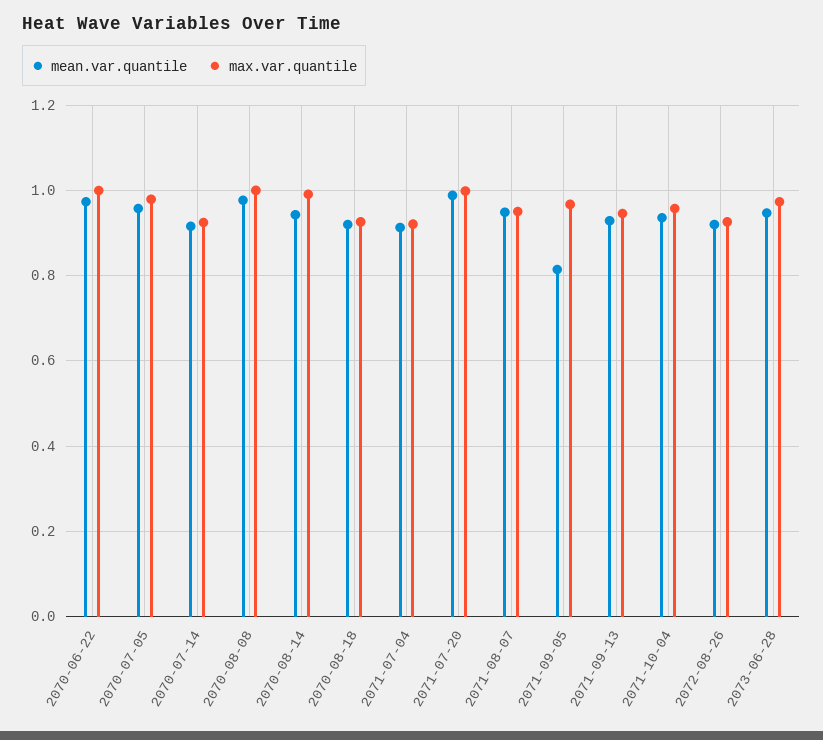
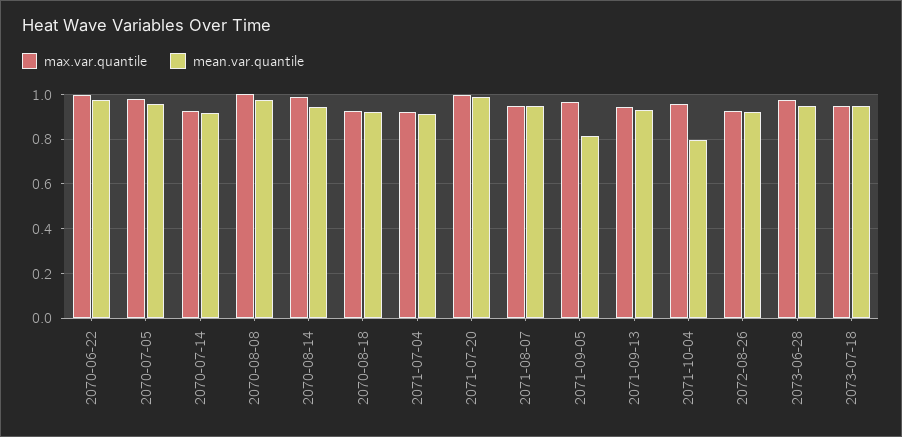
mean.var.quantile, 2071-10-04: 0.94 -> 0.8
max.var.quantile, 2073-07-18: none -> 0.95
mean.var.quantile, 2073-07-18: none -> 0.95

